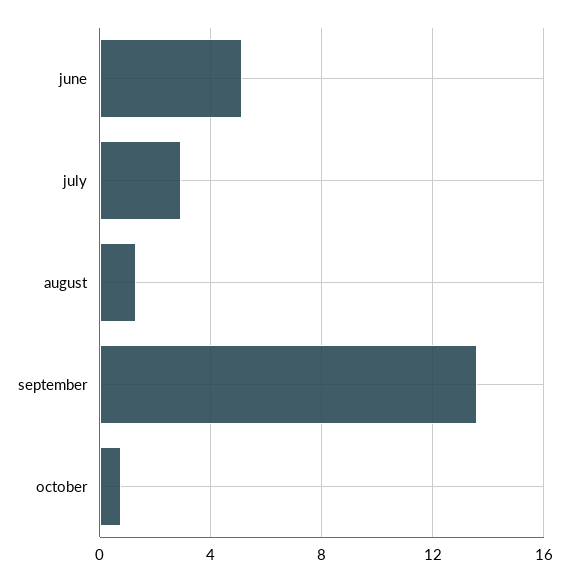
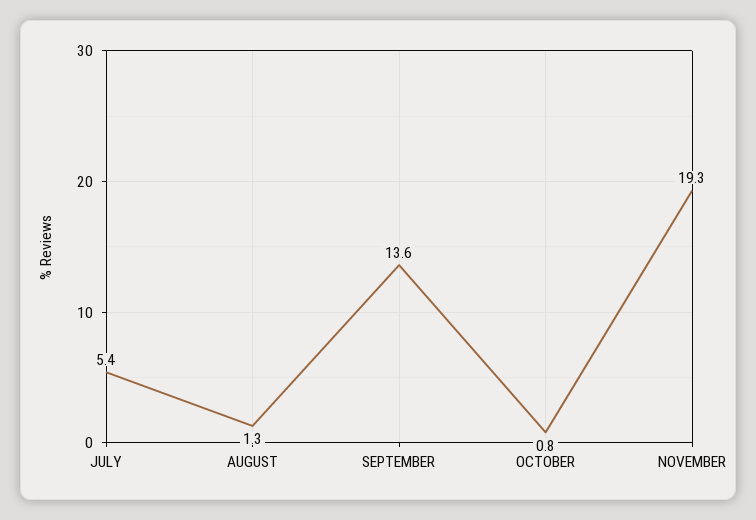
june: 5 -> none
july: 3 -> 5.4
NOVEMBER: none -> 19.3

